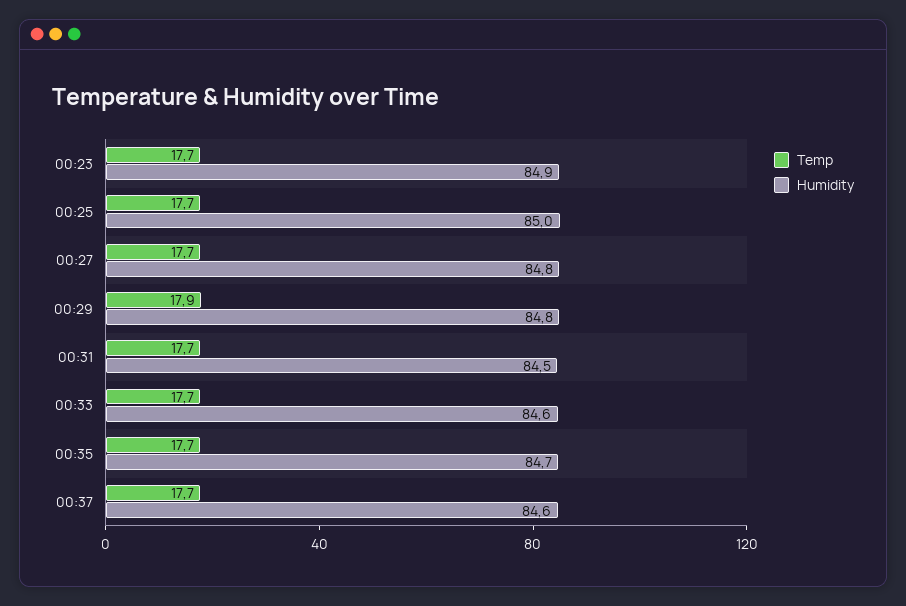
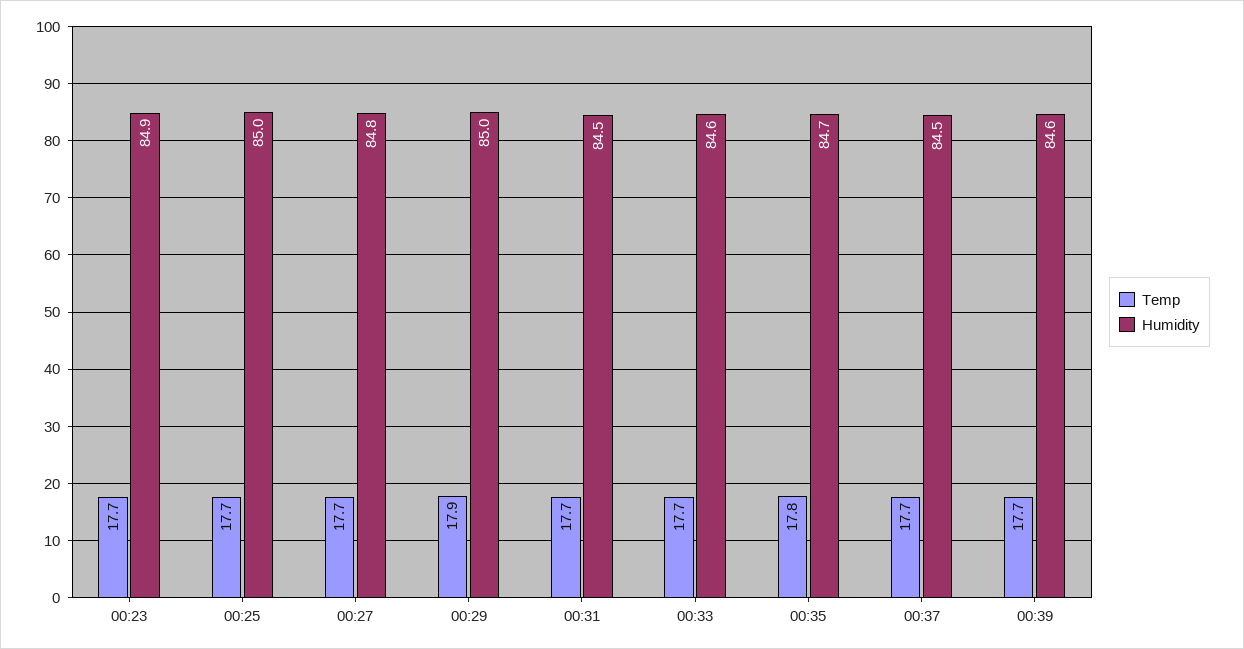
Humidity, 00:29: 84.8 -> 85
Temp, 00:35: 17.7 -> 17.8
Humidity, 00:37: 84.6 -> 84.5
Temp, 00:39: none -> 17.7
Humidity, 00:39: none -> 84.6

